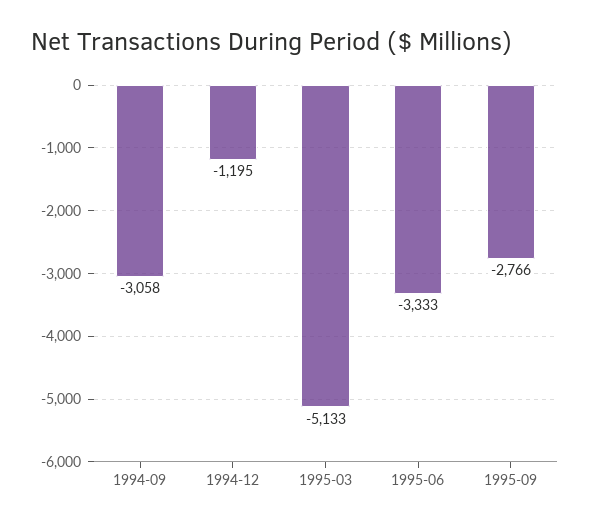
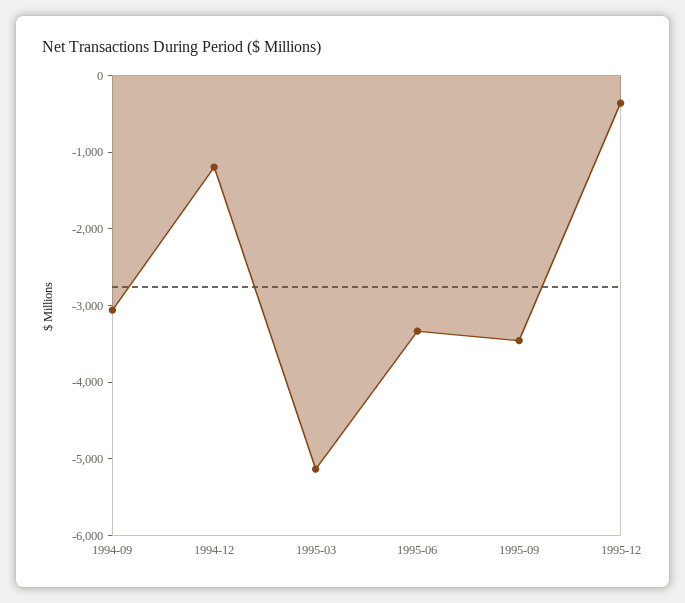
1995-09: -2766 -> -3400
1995-12: none -> -400

